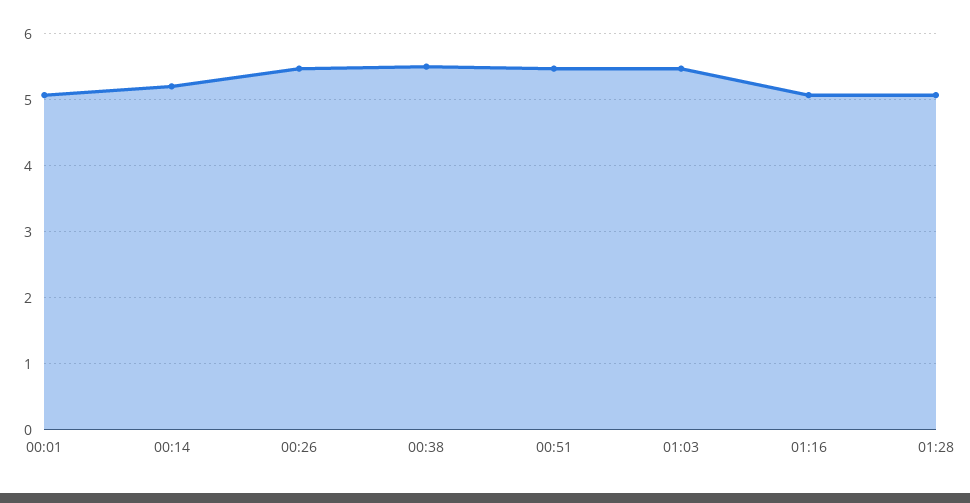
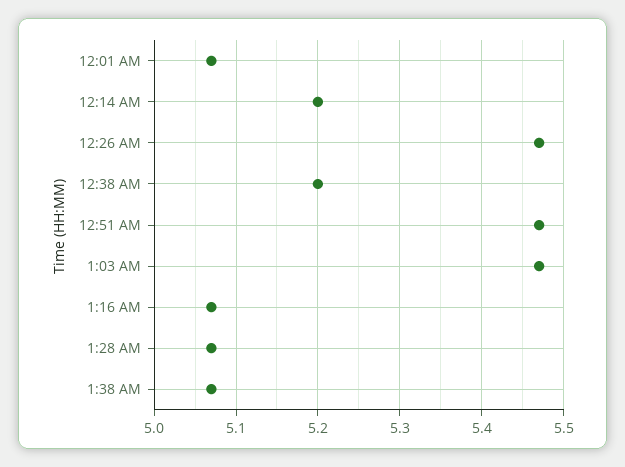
00:38: 5.5 -> 5.2
1:38 AM: none -> 5.07

